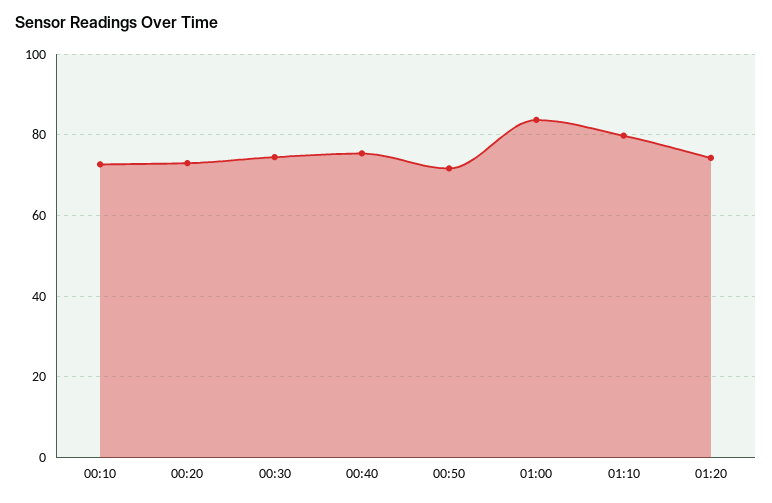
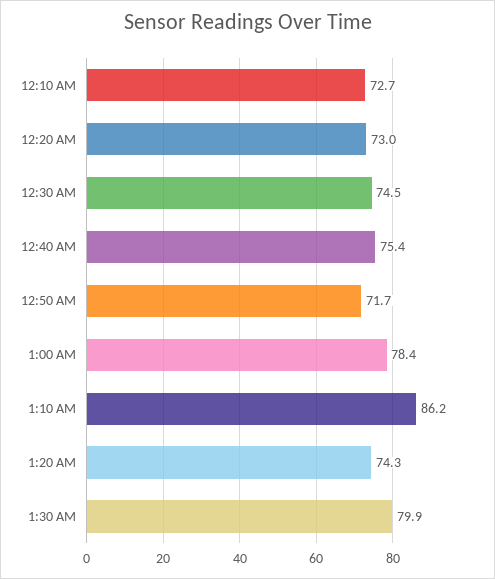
01:00: 84 -> 78.4
01:10: 80 -> 86.2
1:30 AM: none -> 79.9

